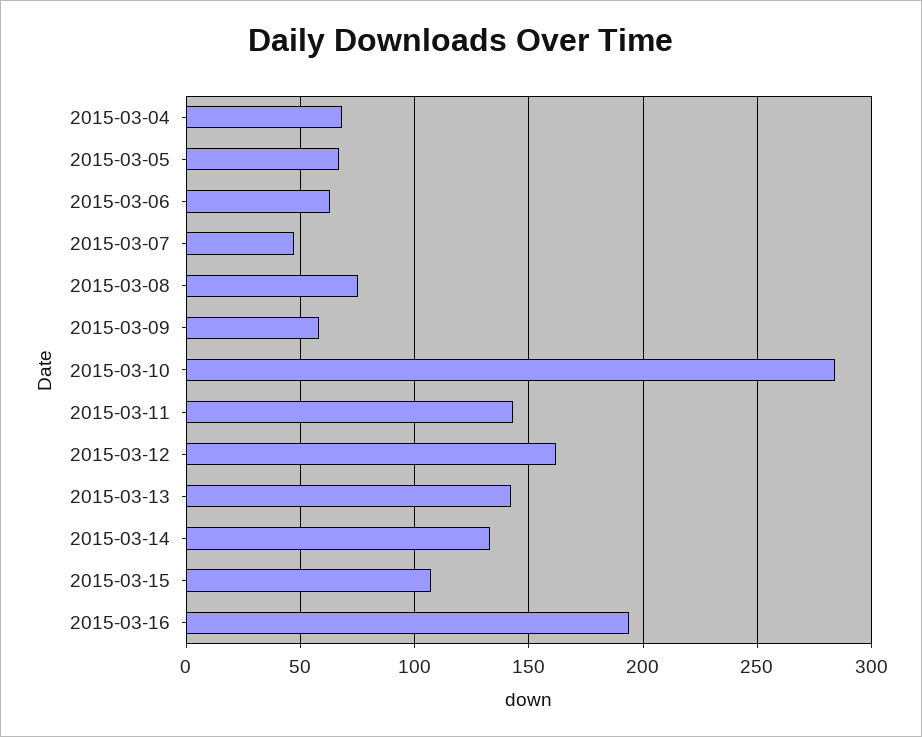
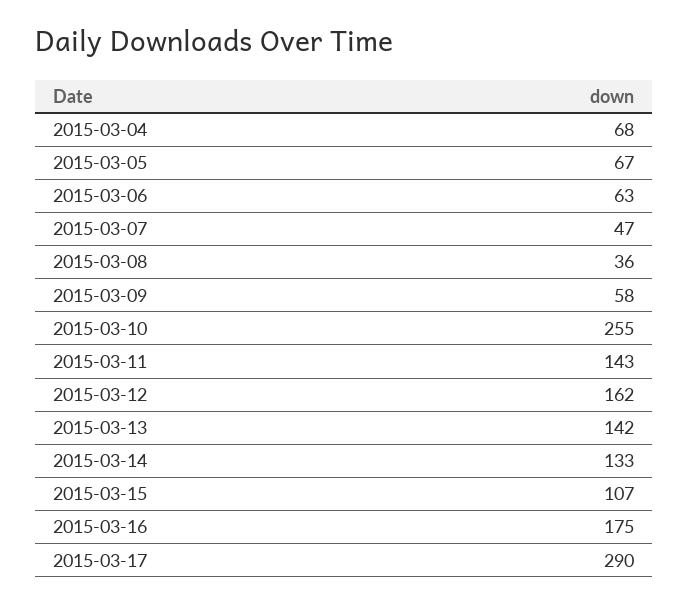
2015-03-08: 75 -> 36
2015-03-10: 285 -> 255
2015-03-16: 195 -> 175
2015-03-17: none -> 290

